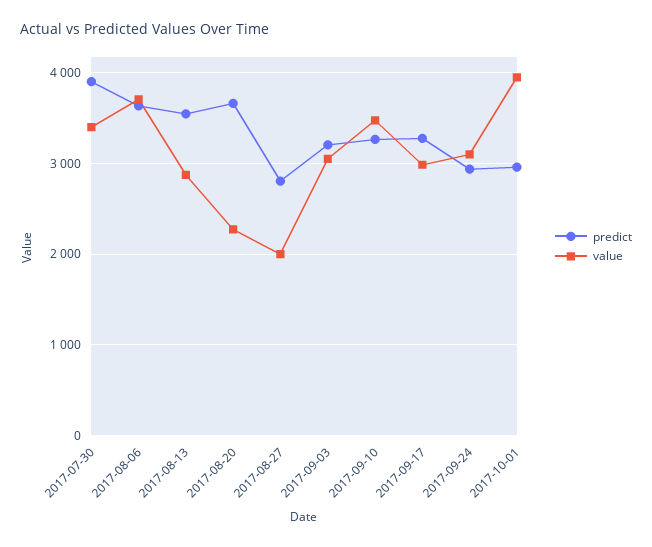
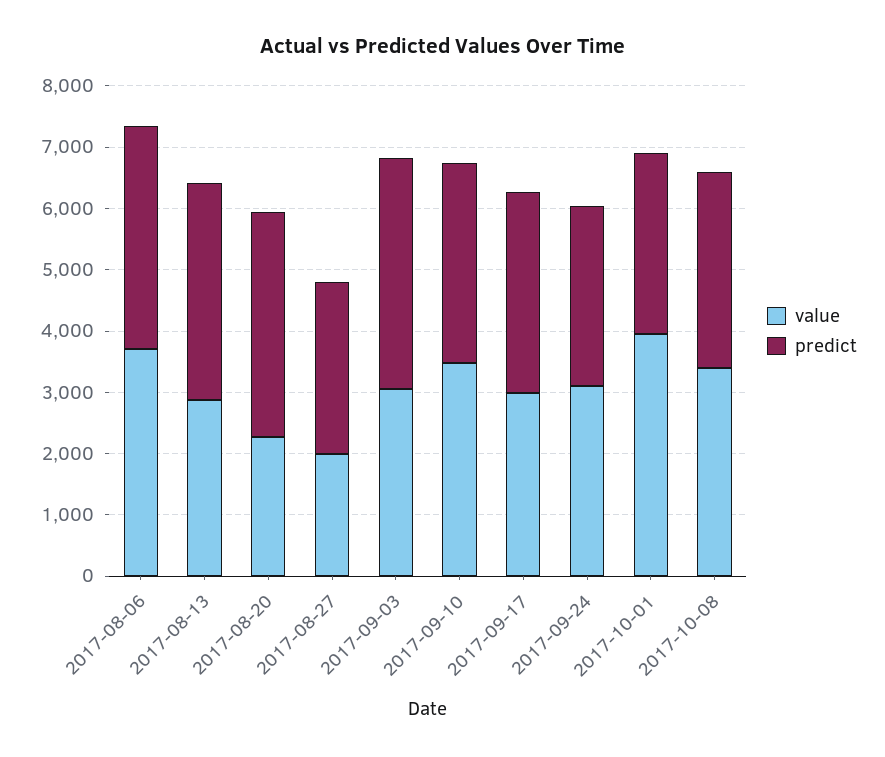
predict, 2017-07-30: 3900 -> none
value, 2017-07-30: 3400 -> none
predict, 2017-09-03: 3200 -> 3800
value, 2017-10-08: none -> 3400
predict, 2017-10-08: none -> 3200

